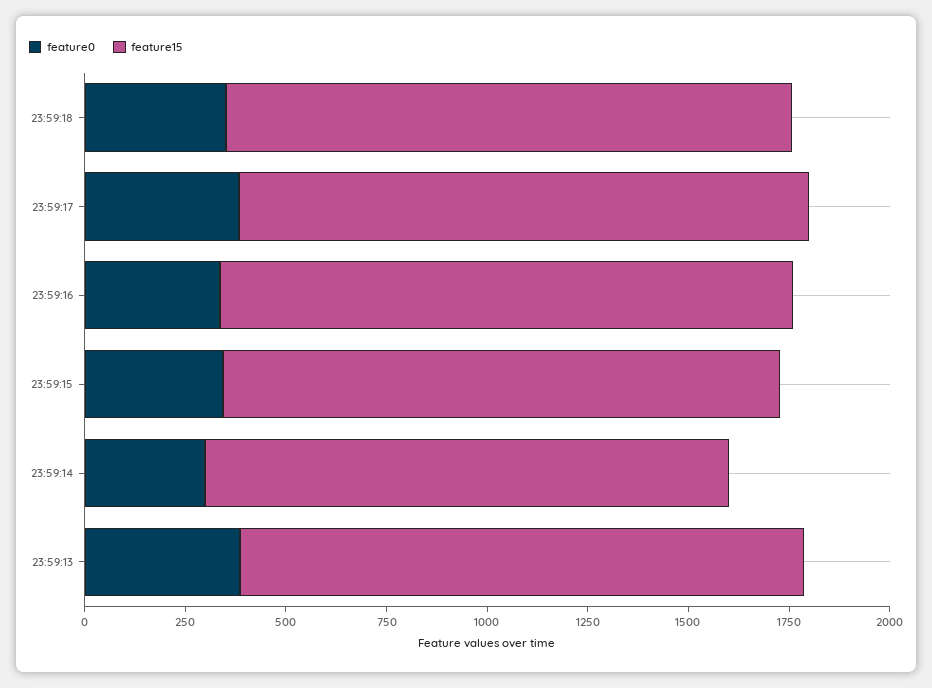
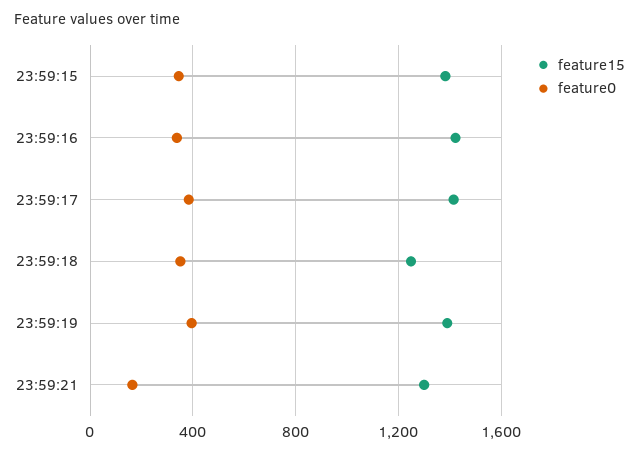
feature15, 23:59:18: 1400 -> 1250
feature0, 23:59:14: 300 -> none
feature15, 23:59:14: 1300 -> none
feature0, 23:59:13: 400 -> none
feature15, 23:59:13: 1400 -> none
feature15, 23:59:19: none -> 1400
feature0, 23:59:19: none -> 400
feature15, 23:59:21: none -> 1300
feature0, 23:59:21: none -> 150

